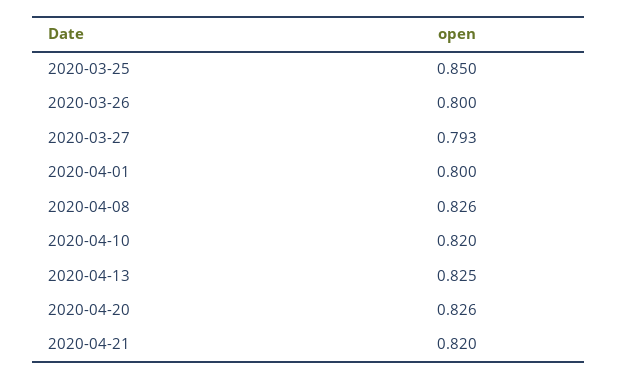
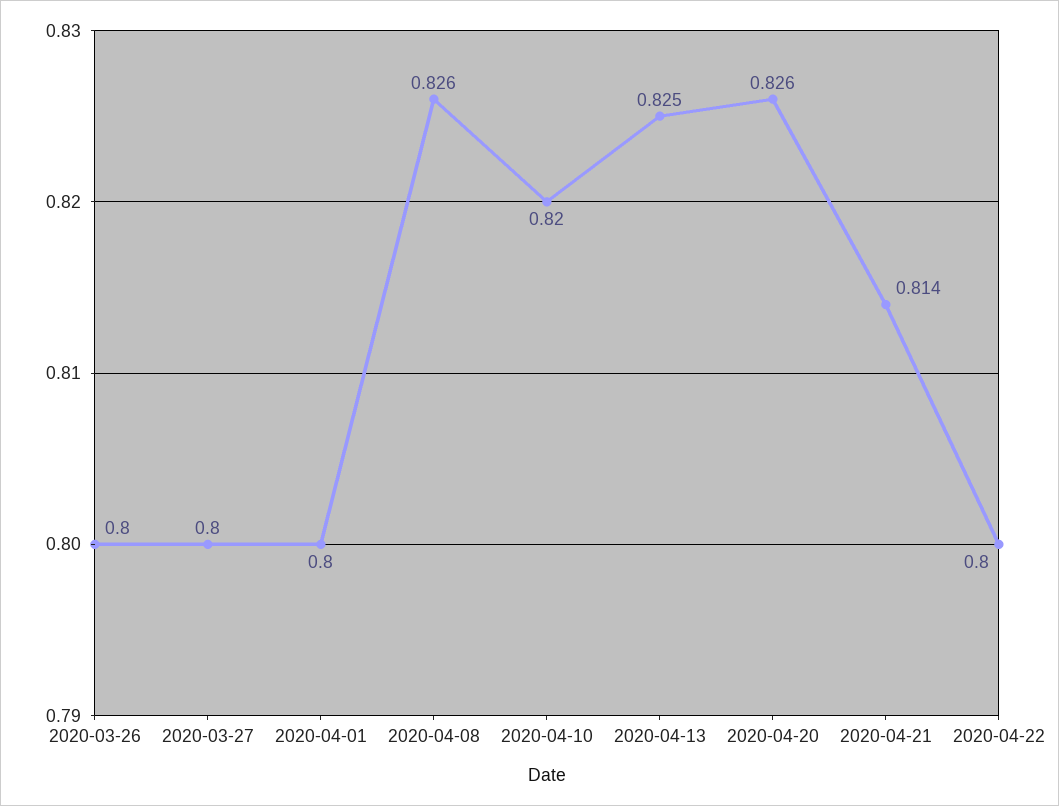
2020-03-25: 0.85 -> none
2020-03-27: 0.793 -> 0.8
2020-04-21: 0.82 -> 0.814
2020-04-22: none -> 0.8

